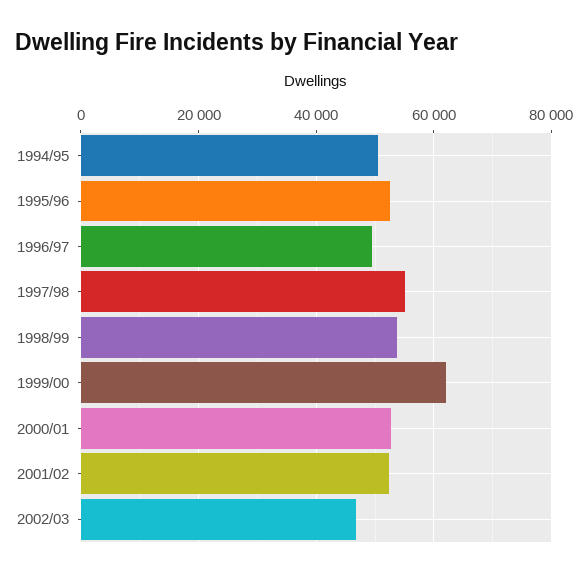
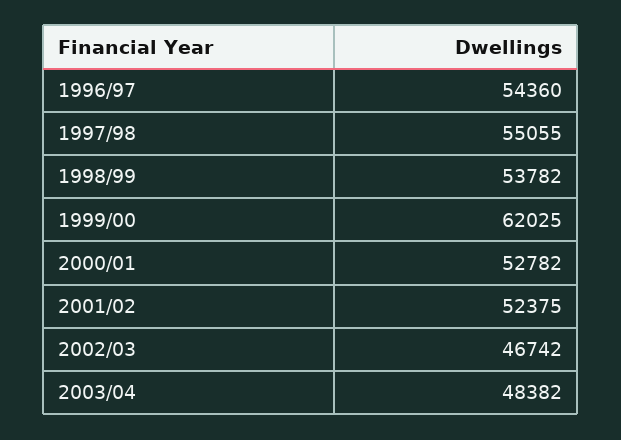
1994/95: 50000 -> none
1995/96: 52000 -> none
1996/97: 50000 -> 54360
2003/04: none -> 48382

